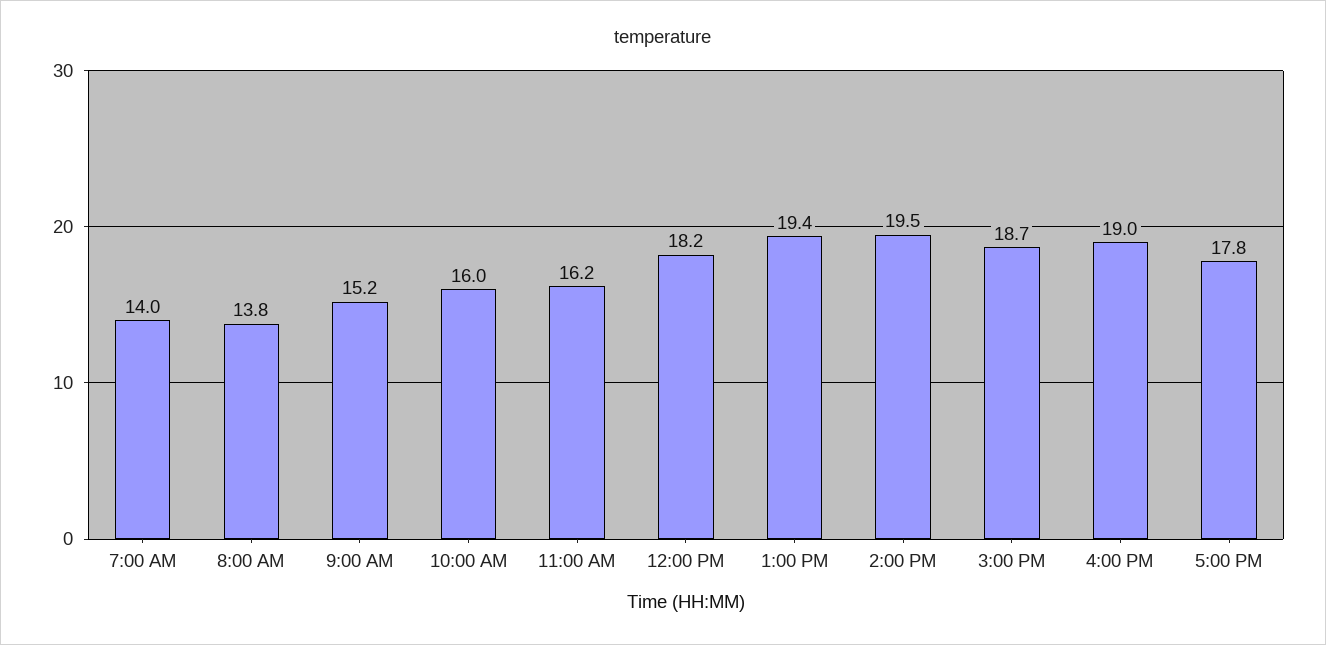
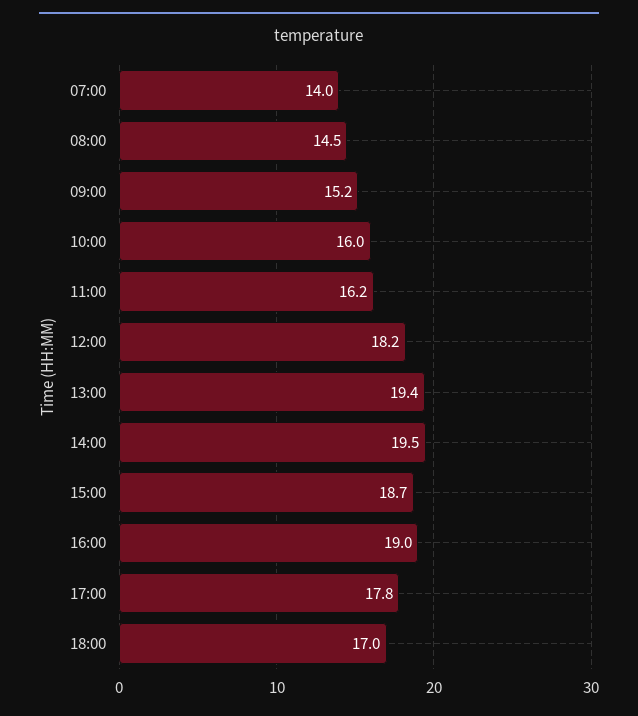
8:00 AM: 13.8 -> 14.5
18:00: none -> 17

